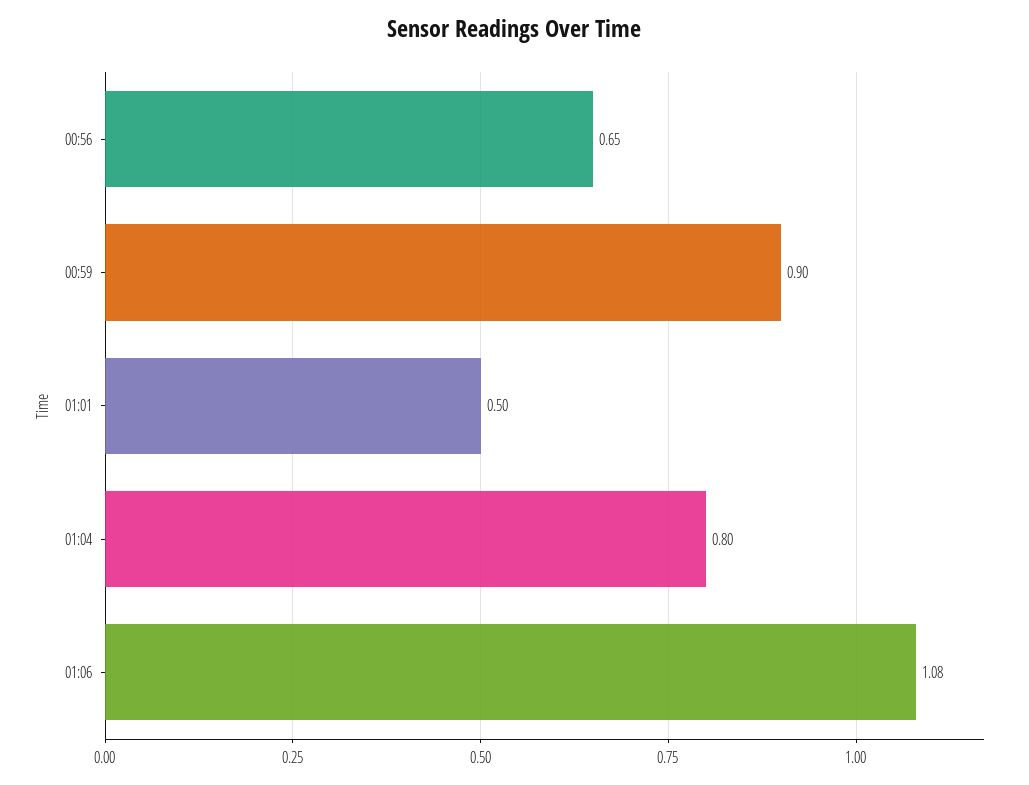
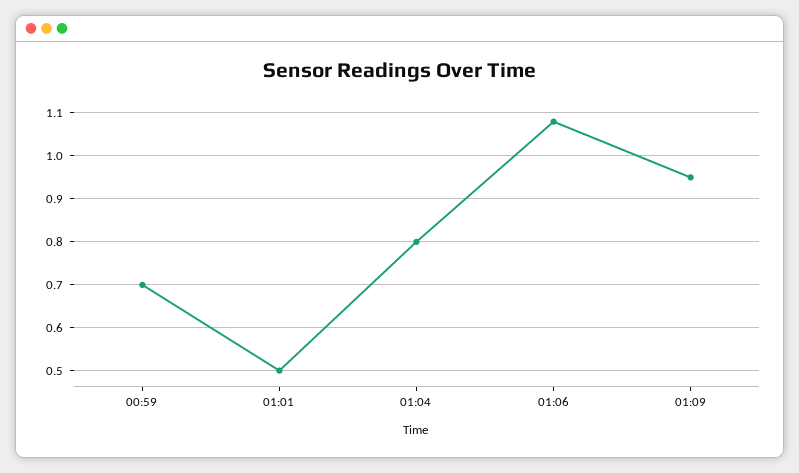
00:56: 0.65 -> none
00:59: 0.9 -> 0.7
01:09: none -> 0.95

